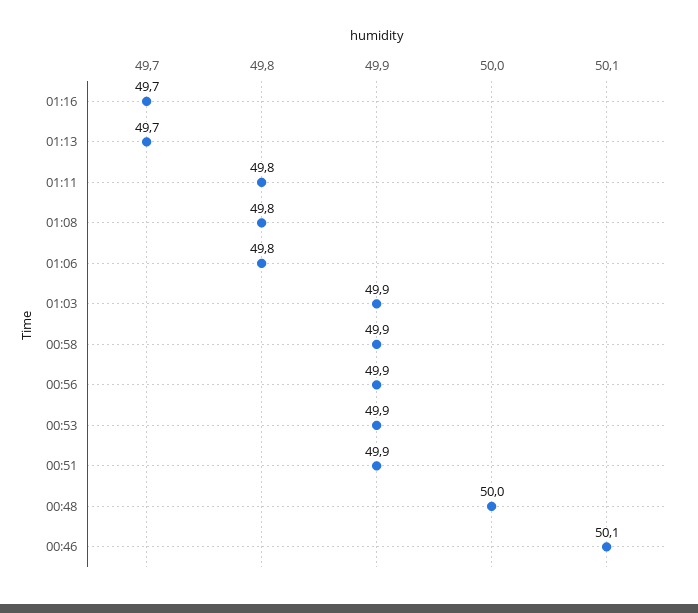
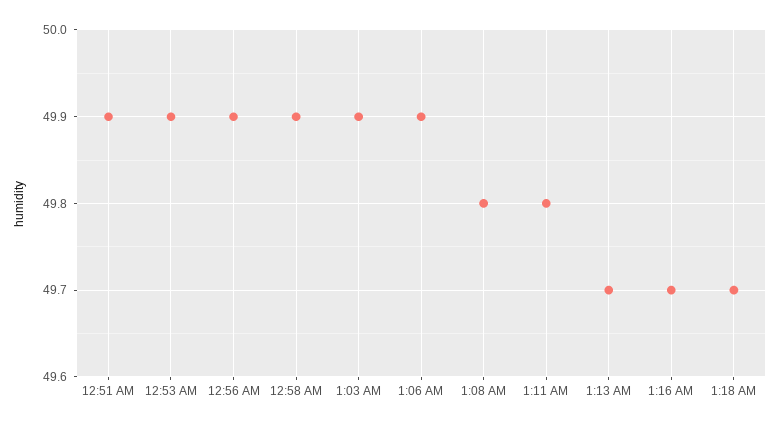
01:06: 49.8 -> 49.9
00:48: 50 -> none
00:46: 50.1 -> none
1:18 AM: none -> 49.7

